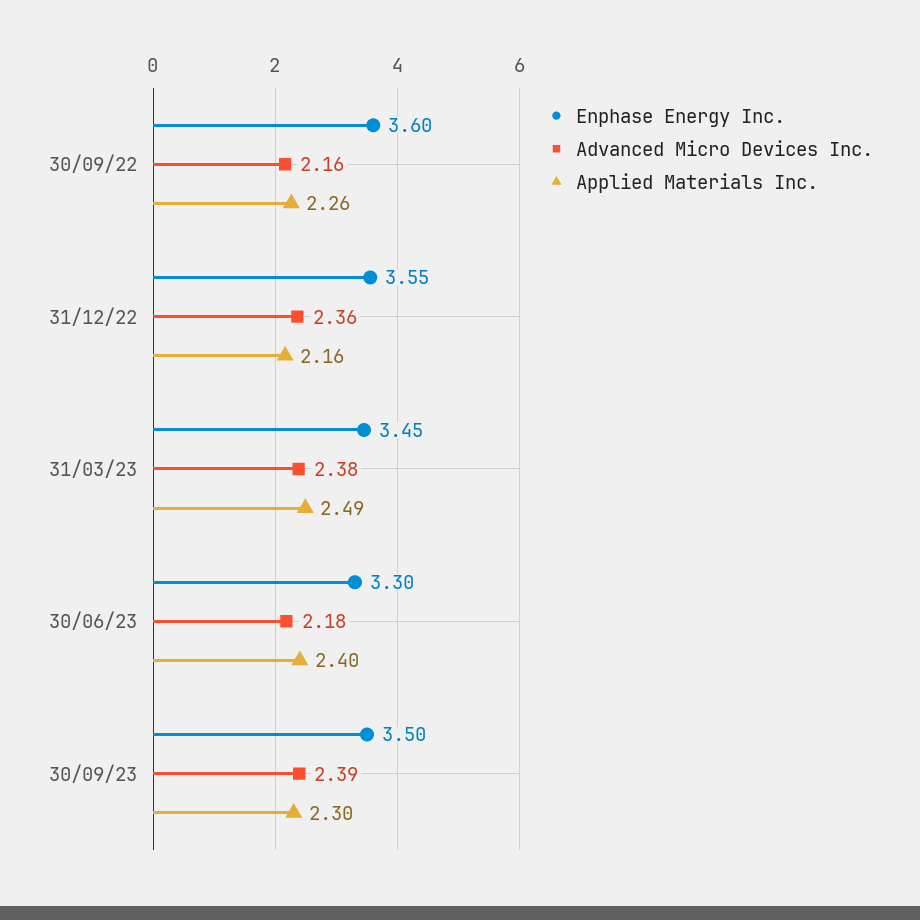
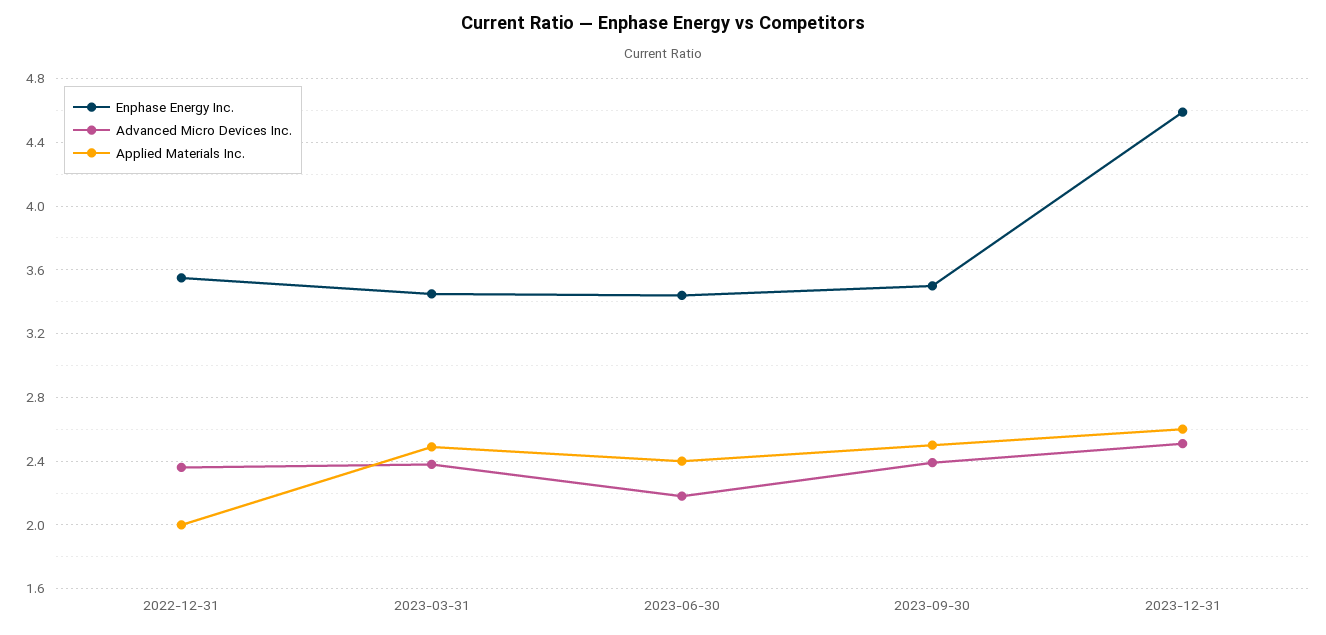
Enphase Energy Inc., 30/09/22: 3.6 -> none
Advanced Micro Devices Inc., 30/09/22: 2.16 -> none
Applied Materials Inc., 30/09/22: 2.26 -> none
Applied Materials Inc., 31/12/22: 2.16 -> 2
Enphase Energy Inc., 30/06/23: 3.3 -> 3.45
Applied Materials Inc., 30/09/23: 2.3 -> 2.5
Enphase Energy Inc., 2023-12-31: none -> 4.6
Advanced Micro Devices Inc., 2023-12-31: none -> 2.5
Applied Materials Inc., 2023-12-31: none -> 2.6

